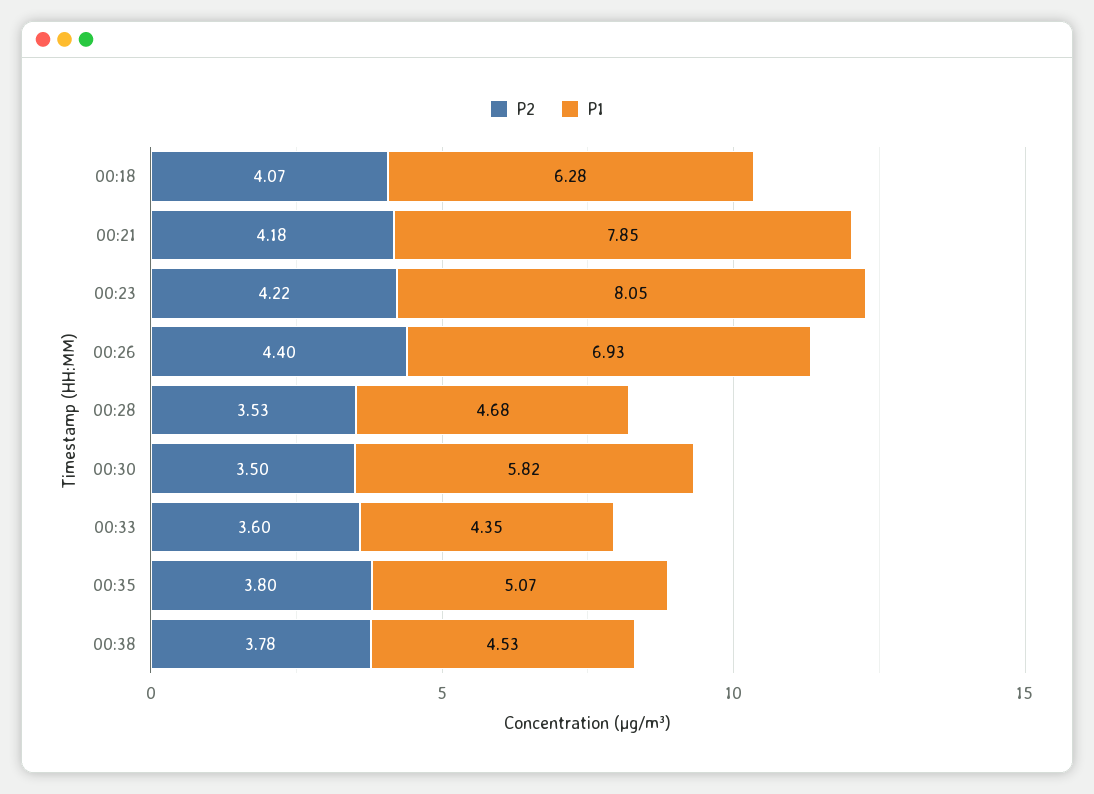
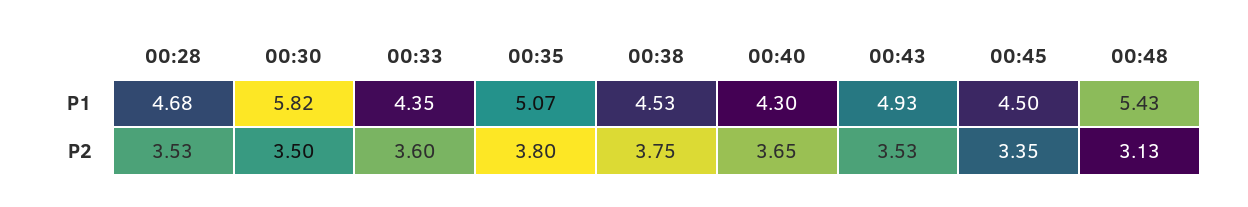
P2, 00:18: 4.07 -> none
P1, 00:18: 6.28 -> none
P2, 00:21: 4.18 -> none
P1, 00:21: 7.85 -> none
P2, 00:23: 4.22 -> none
P1, 00:23: 8.05 -> none
P2, 00:26: 4.4 -> none
P1, 00:26: 6.93 -> none
P2, 00:38: 3.78 -> 3.75
P1, 00:40: none -> 4.3
P1, 00:43: none -> 4.93
P1, 00:45: none -> 4.5
P1, 00:48: none -> 5.43
P2, 00:40: none -> 3.65
P2, 00:43: none -> 3.53
P2, 00:45: none -> 3.35
P2, 00:48: none -> 3.13

